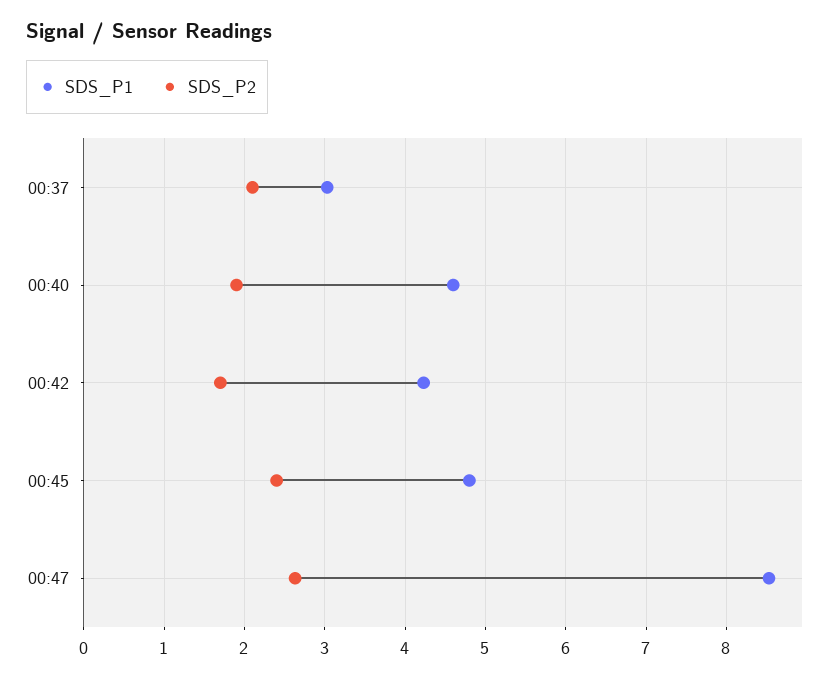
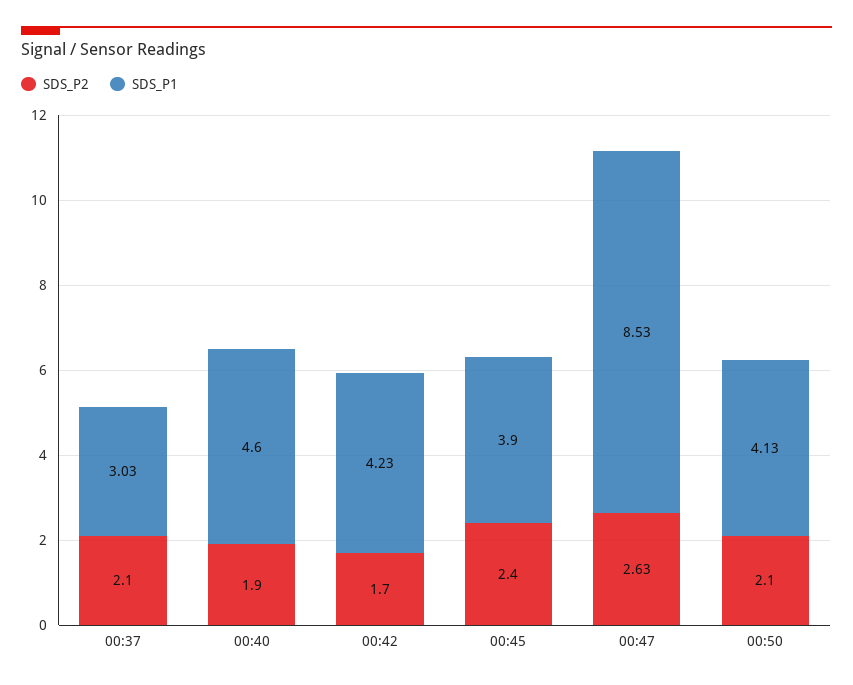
SDS_P1, 00:45: 4.8 -> 3.9
SDS_P2, 00:50: none -> 2.1
SDS_P1, 00:50: none -> 4.13

